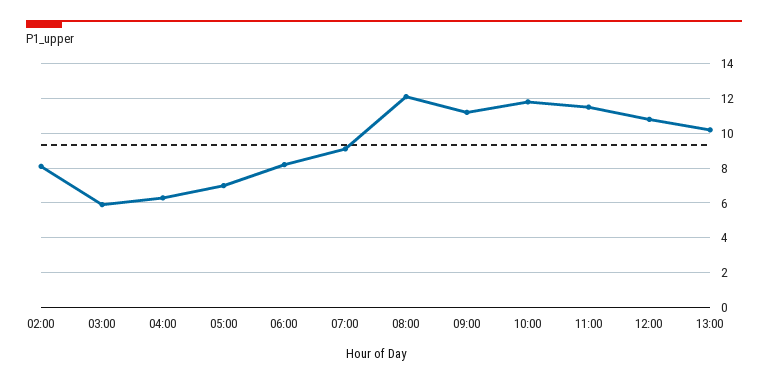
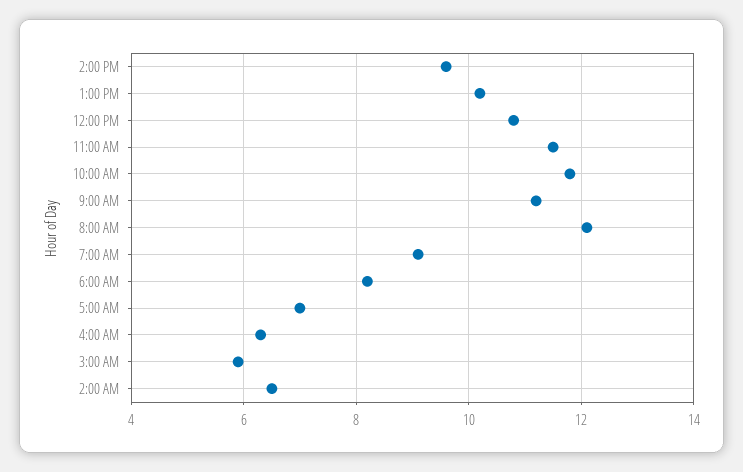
02:00: 8 -> 6.5
2:00 PM: none -> 9.5

